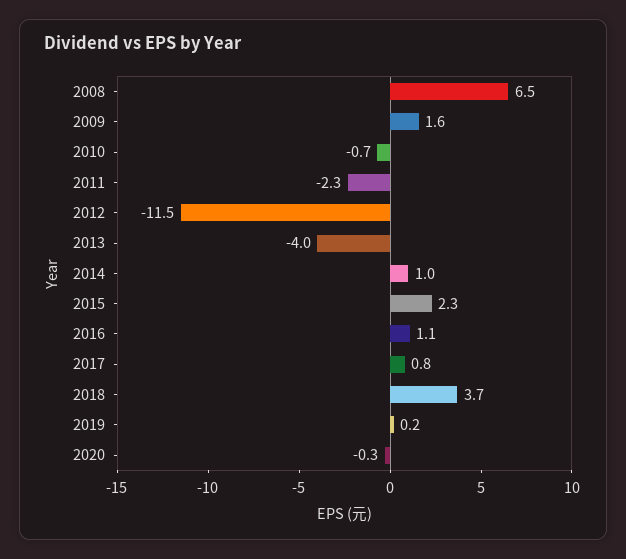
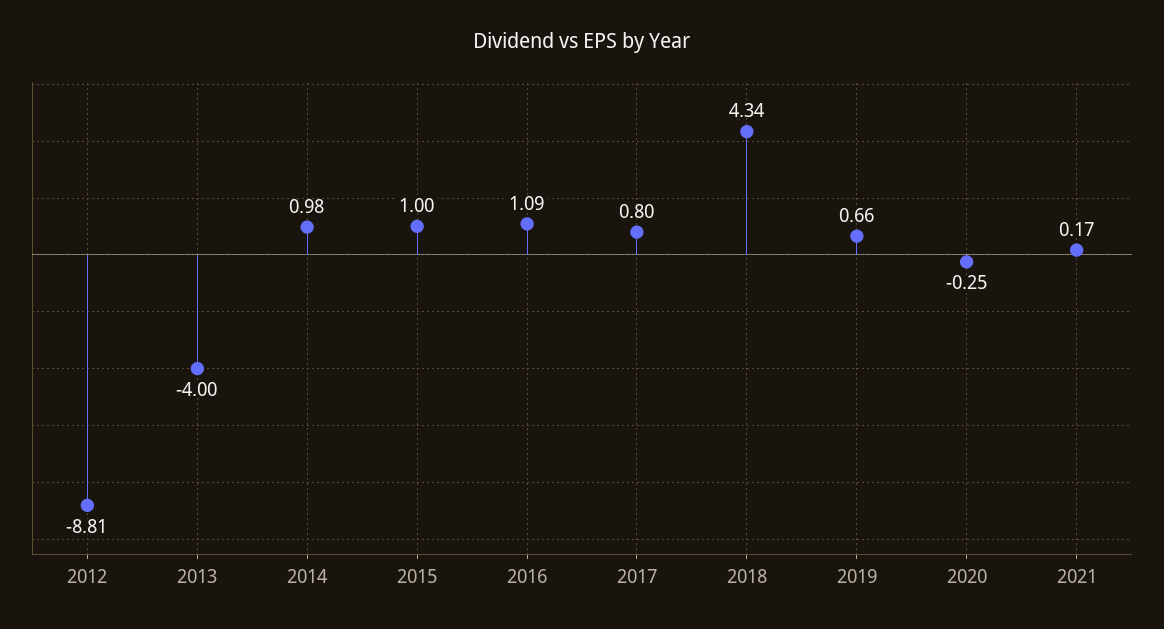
2008: 6.5 -> none
2009: 1.6 -> none
2010: -0.7 -> none
2011: -2.3 -> none
2012: -11.5 -> -8.81
2015: 2.3 -> 1
2018: 3.7 -> 4.34
2019: 0.2 -> 0.66
2021: none -> 0.17

